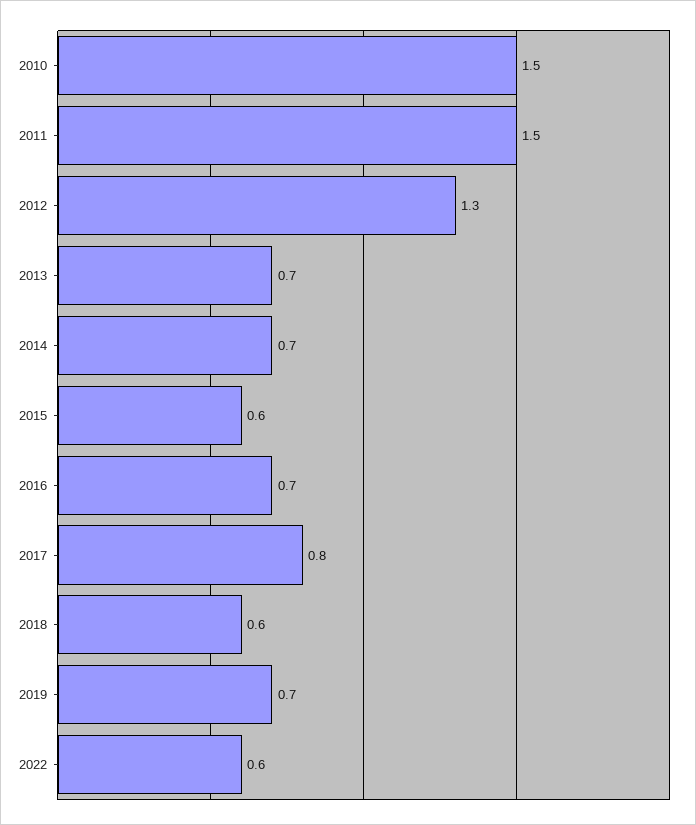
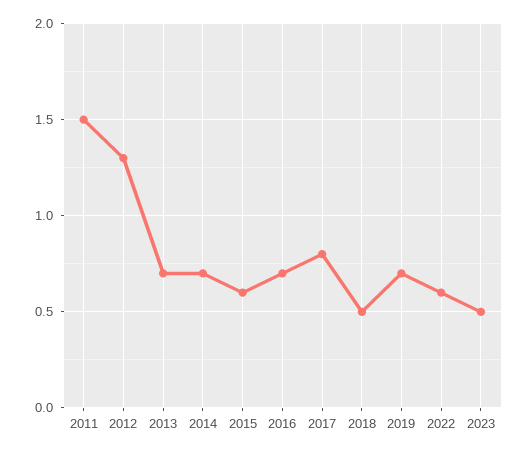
2010: 1.5 -> none
2018: 0.6 -> 0.5
2023: none -> 0.5

